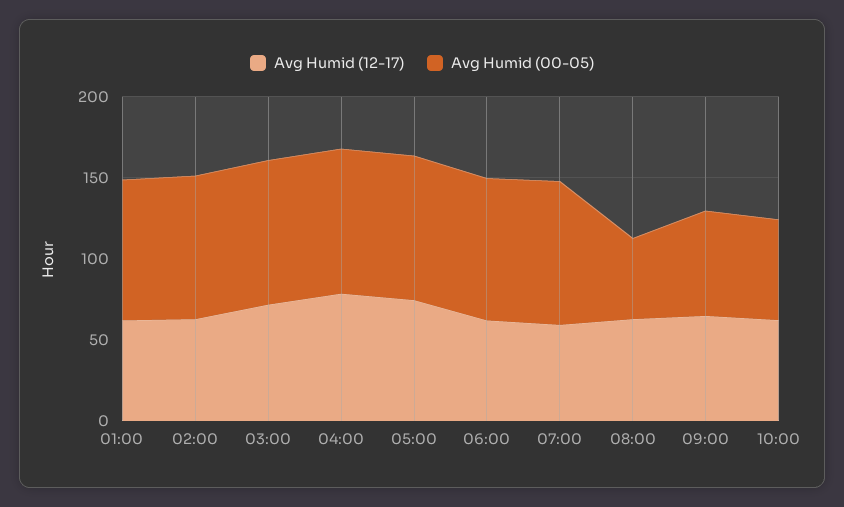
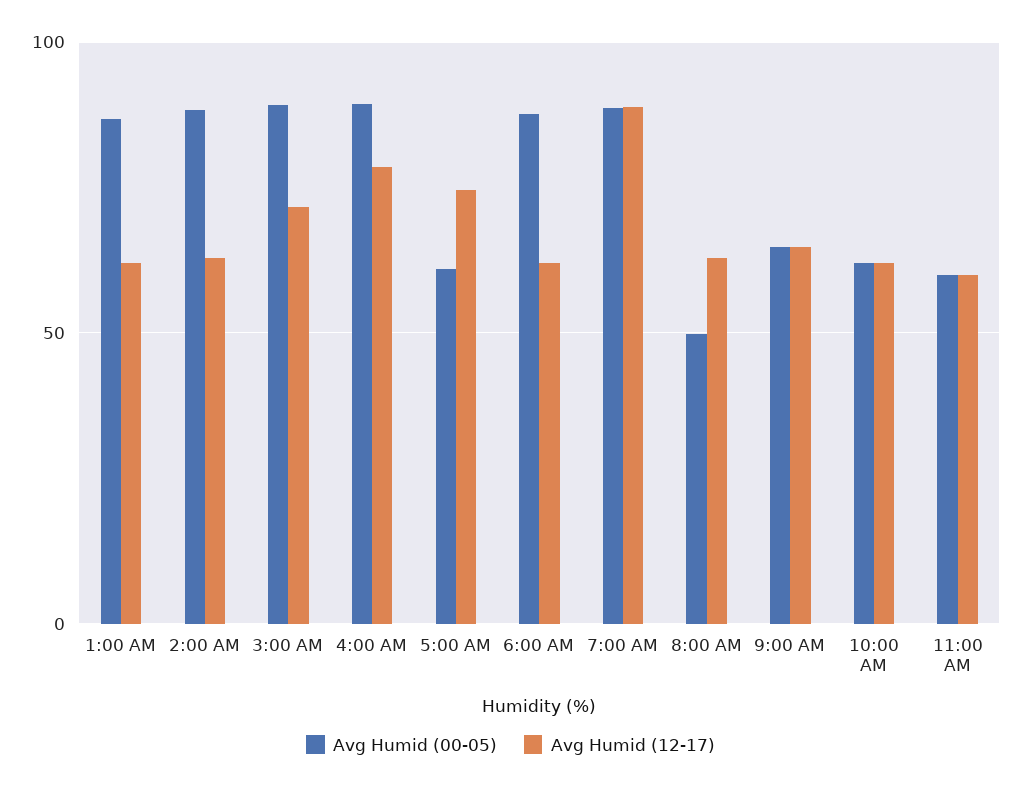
Avg Humid (00-05), 05:00: 90 -> 60
Avg Humid (12-17), 07:00: 60 -> 90
Avg Humid (00-05), 11:00 AM: none -> 60
Avg Humid (12-17), 11:00 AM: none -> 60

